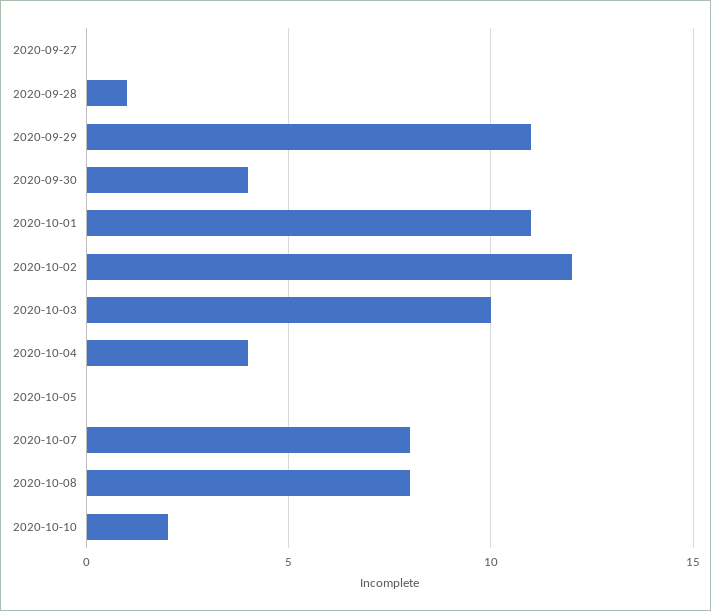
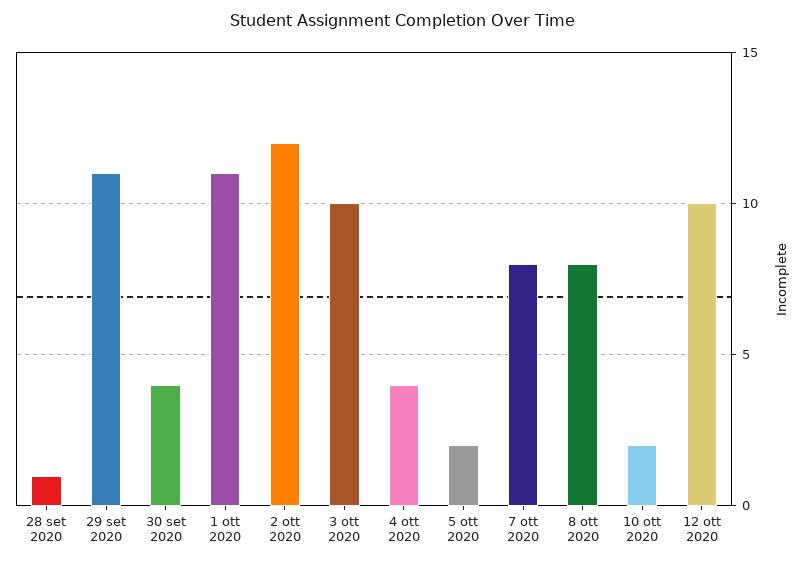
2020-09-27: 0 -> none
2020-10-05: 0 -> 2
12 ott 2020: none -> 10

